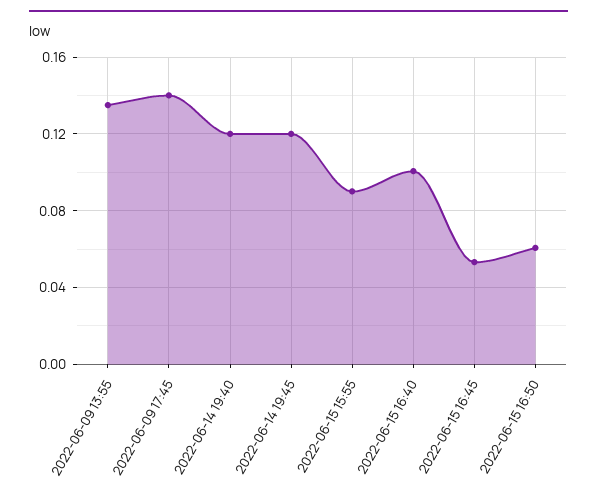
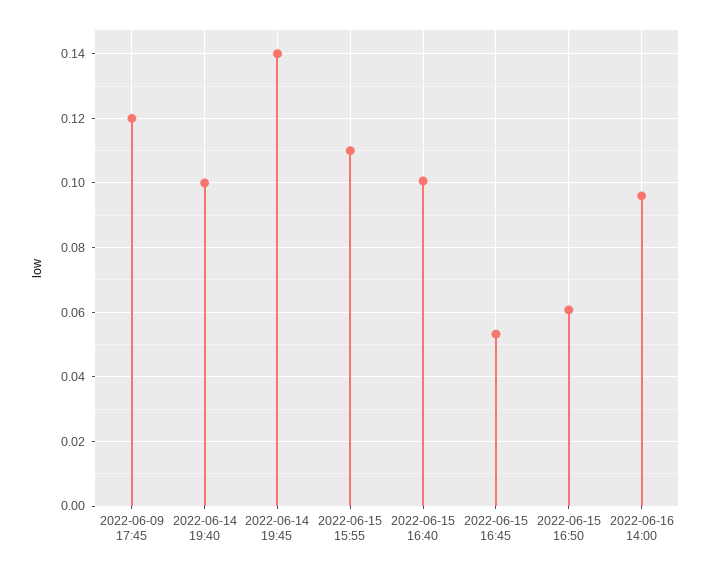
2022-06-09 13:55: 0.135 -> none
2022-06-09 17:45: 0.14 -> 0.12
2022-06-14 19:40: 0.12 -> 0.1
2022-06-14 19:45: 0.12 -> 0.14
2022-06-15 15:55: 0.09 -> 0.11
2022-06-16 14:00: none -> 0.096

